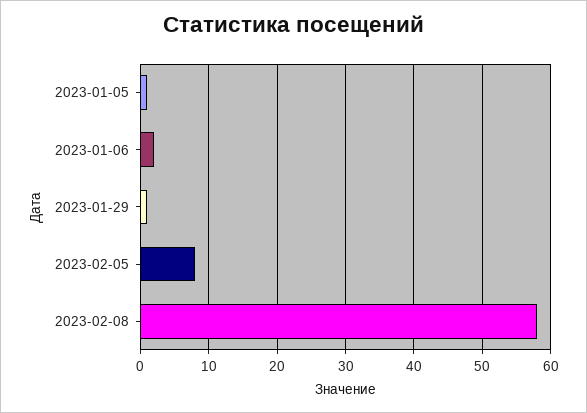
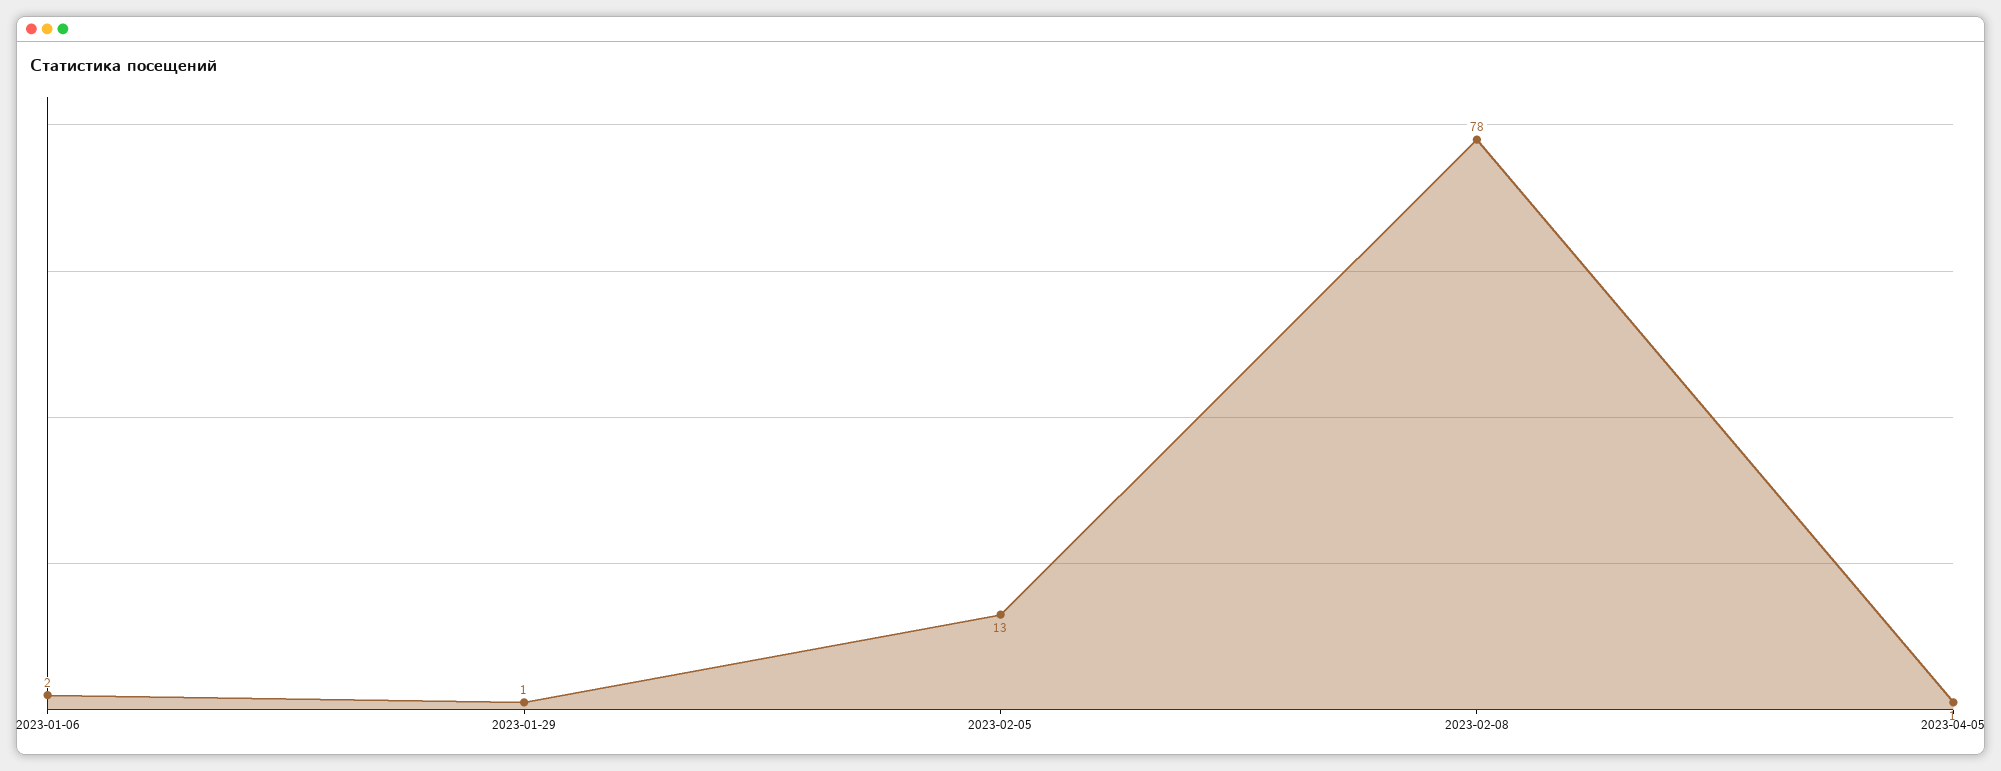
2023-01-05: 1 -> none
2023-02-05: 8 -> 13
2023-02-08: 58 -> 78
2023-04-05: none -> 1

